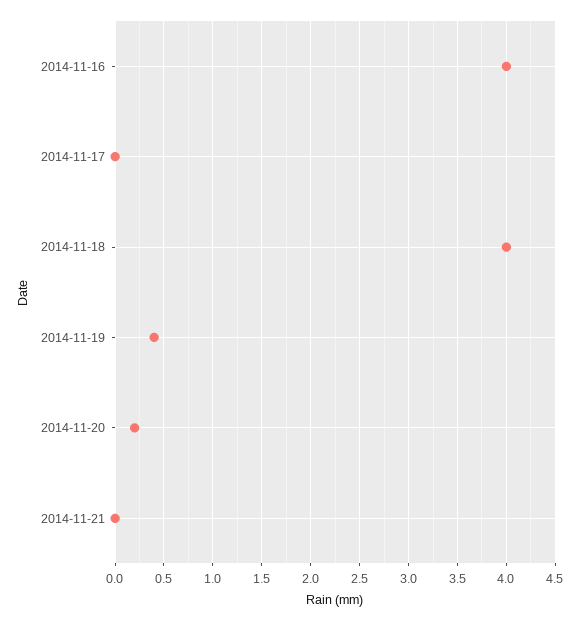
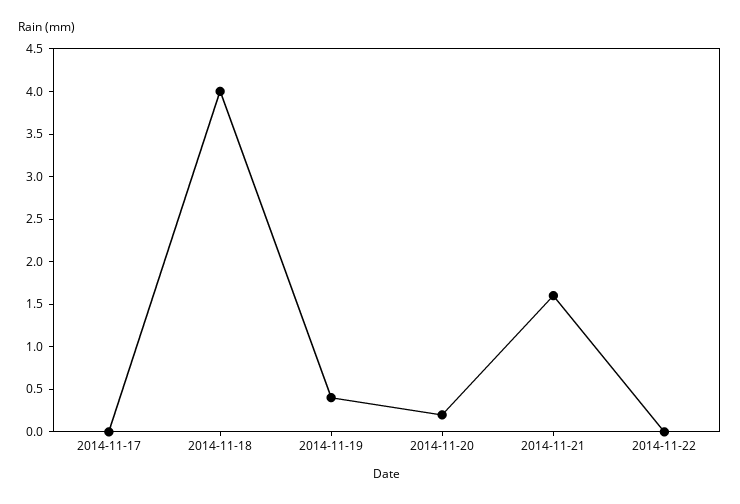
2014-11-16: 4 -> none
2014-11-21: 0 -> 1.6
2014-11-22: none -> 0

